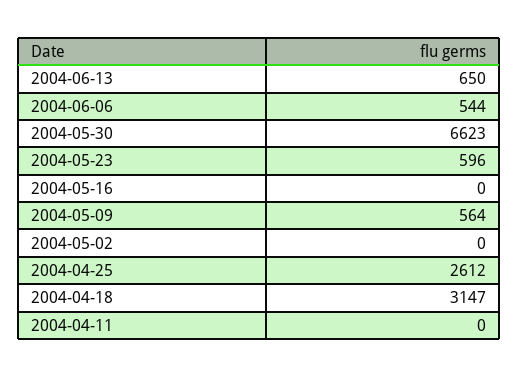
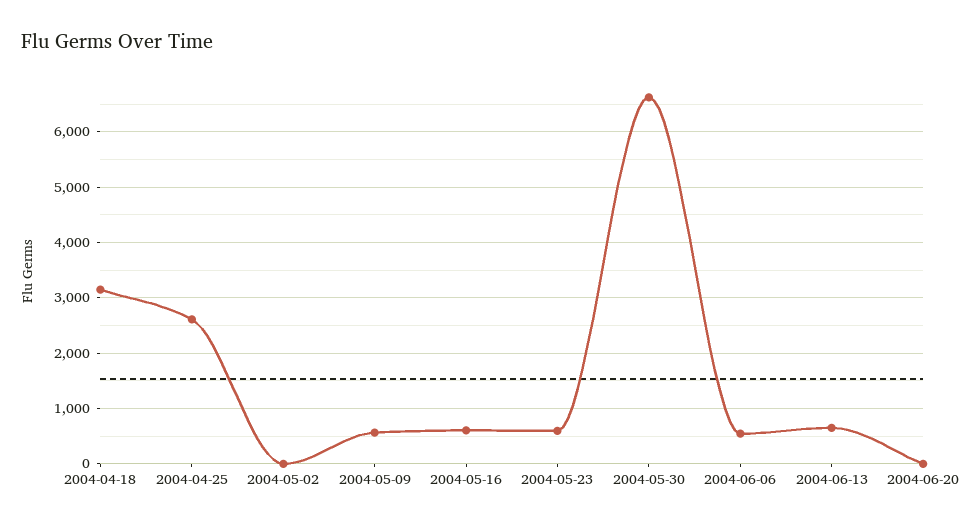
2004-05-16: 0 -> 600
2004-04-11: 0 -> none
2004-06-20: none -> 0

